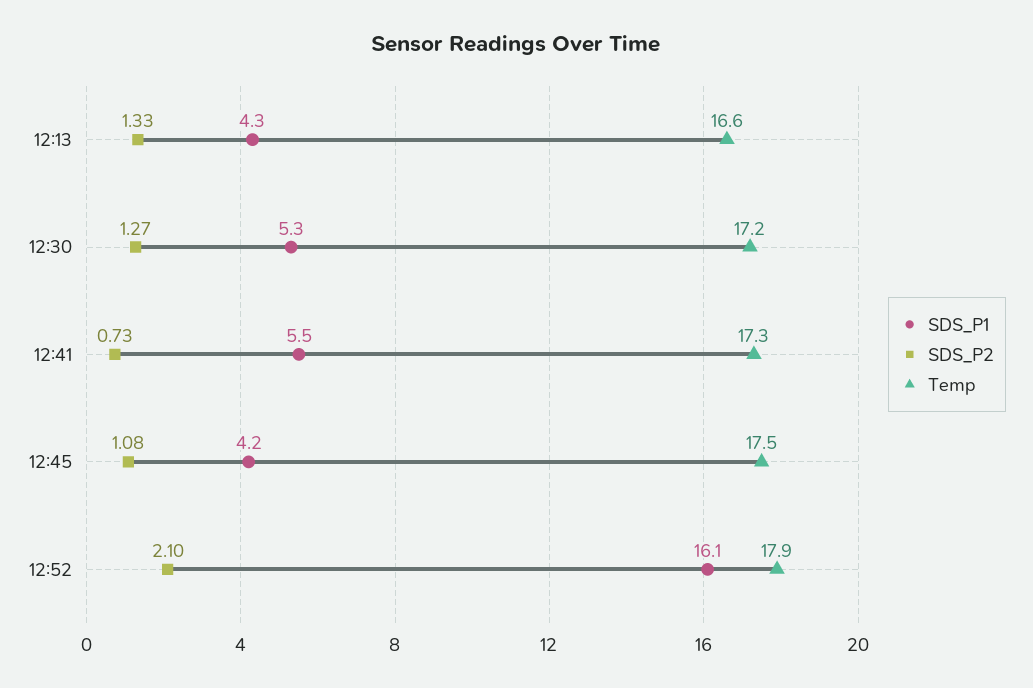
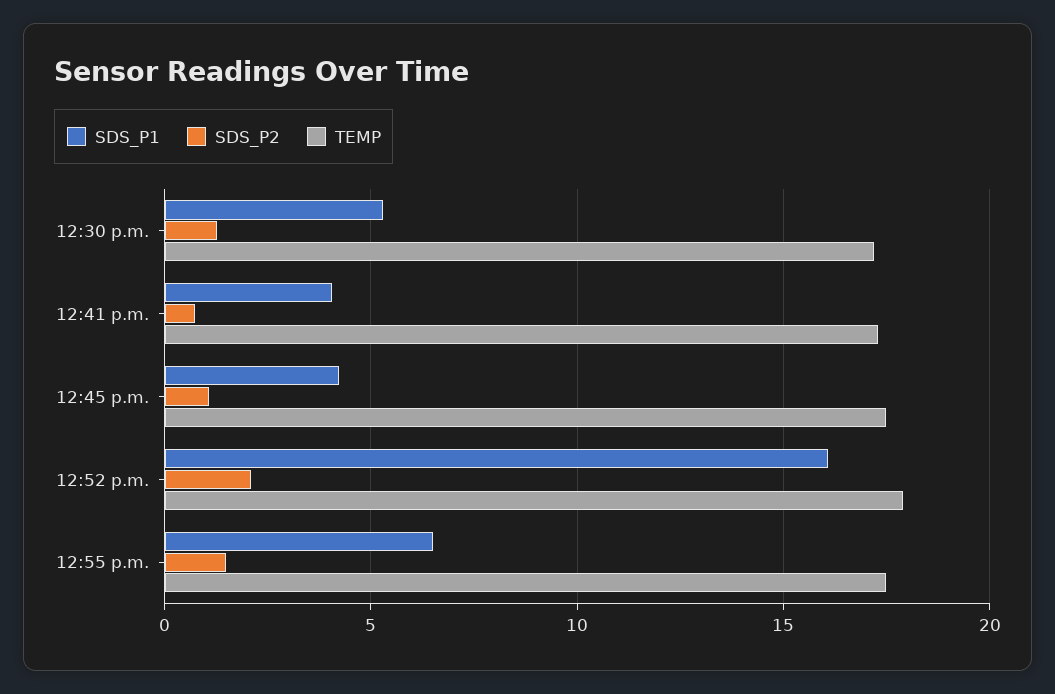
SDS_P1, 12:13: 4.3 -> none
SDS_P2, 12:13: 1.33 -> none
Temp, 12:13: 16.6 -> none
SDS_P1, 12:41: 5.5 -> 4
SDS_P1, 12:55 p.m.: none -> 6.5
SDS_P2, 12:55 p.m.: none -> 1.5
Temp, 12:55 p.m.: none -> 17.5

